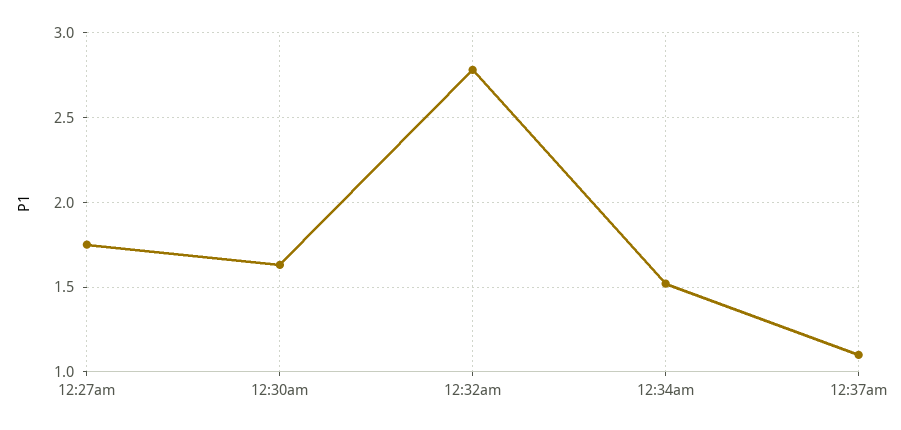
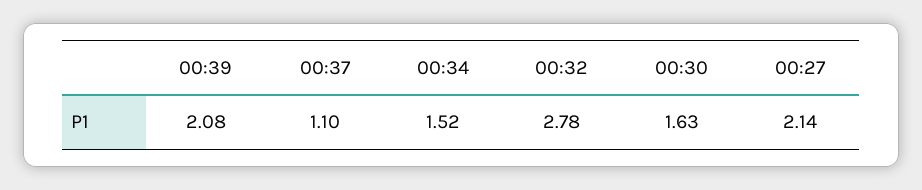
12:27am: 1.75 -> 2.14
00:39: none -> 2.08

